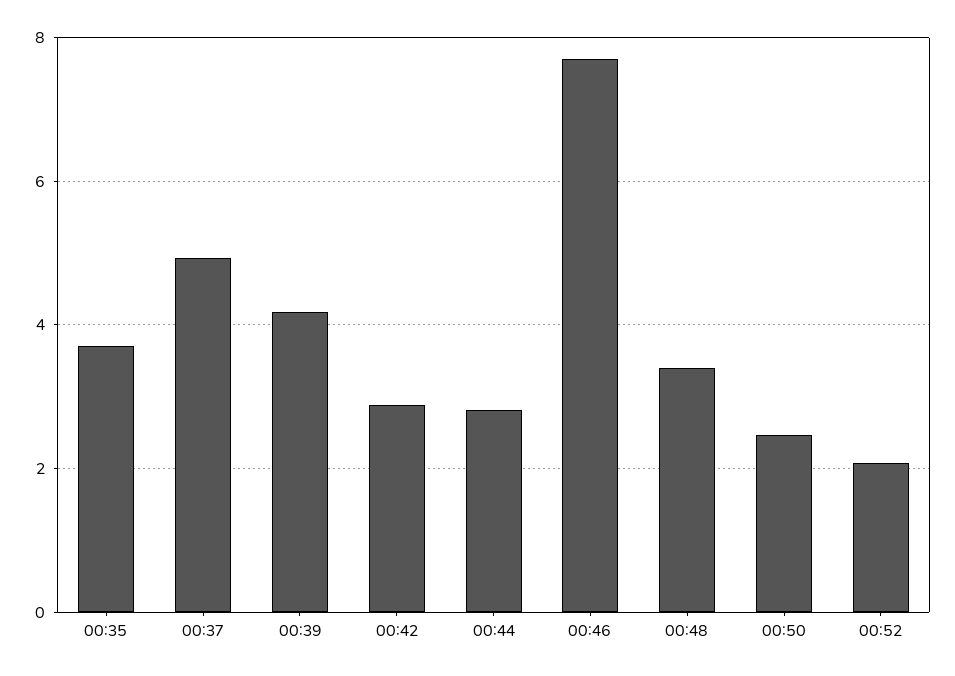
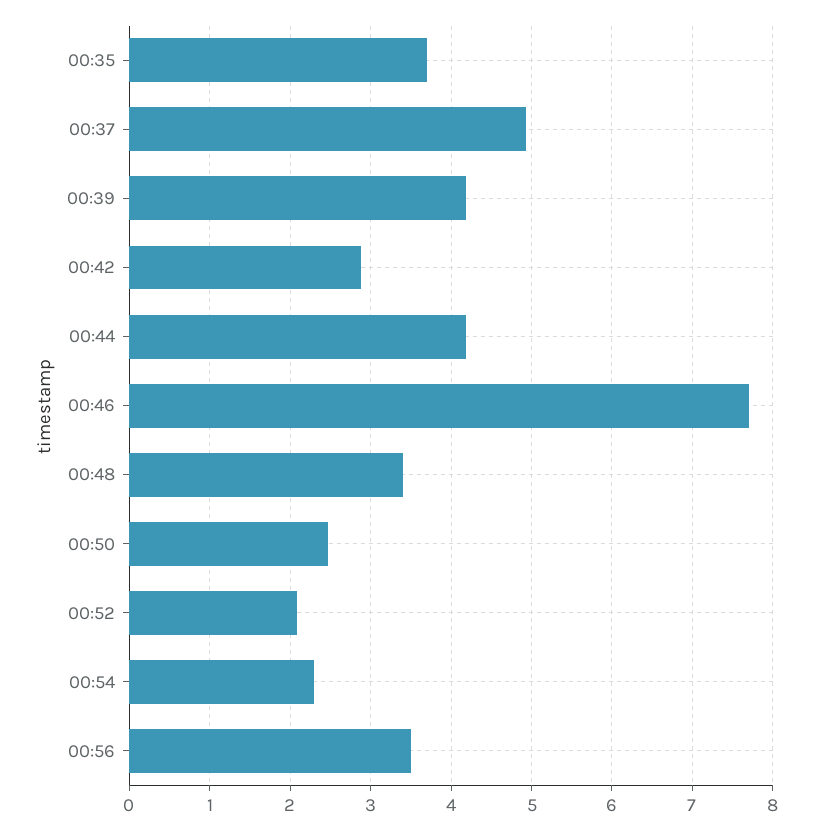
00:44: 2.8 -> 4.2
00:54: none -> 2.3
00:56: none -> 3.5

